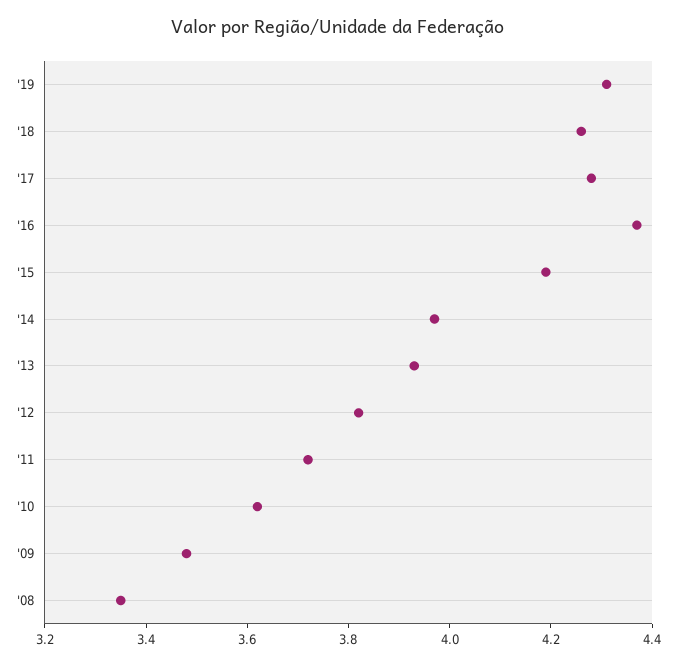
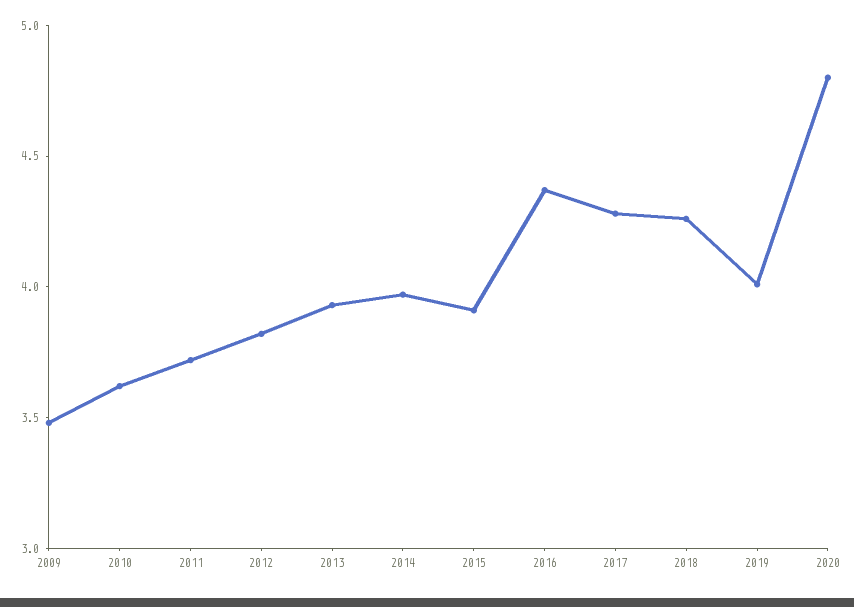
'19: 4.3 -> 4
'15: 4.2 -> 3.9
'08: 3.35 -> none
2020: none -> 4.8

